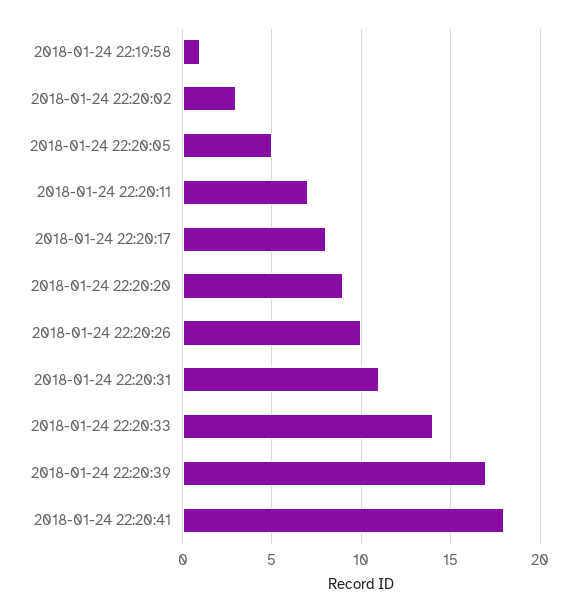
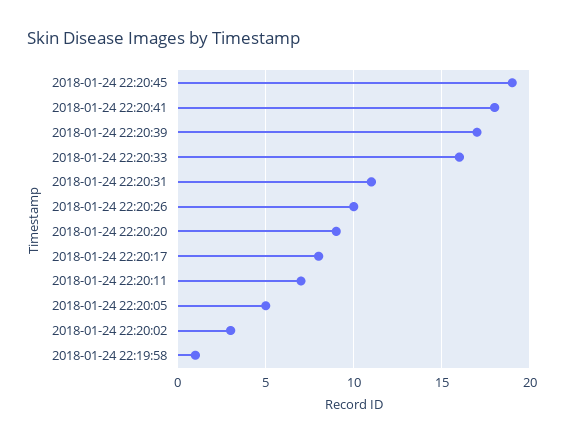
2018-01-24 22:20:33: 14 -> 16
2018-01-24 22:20:45: none -> 19

